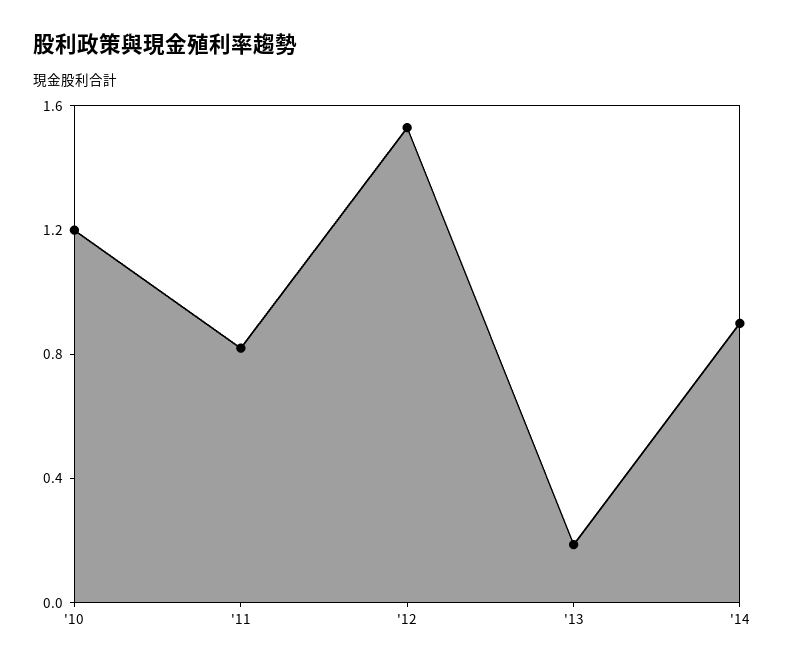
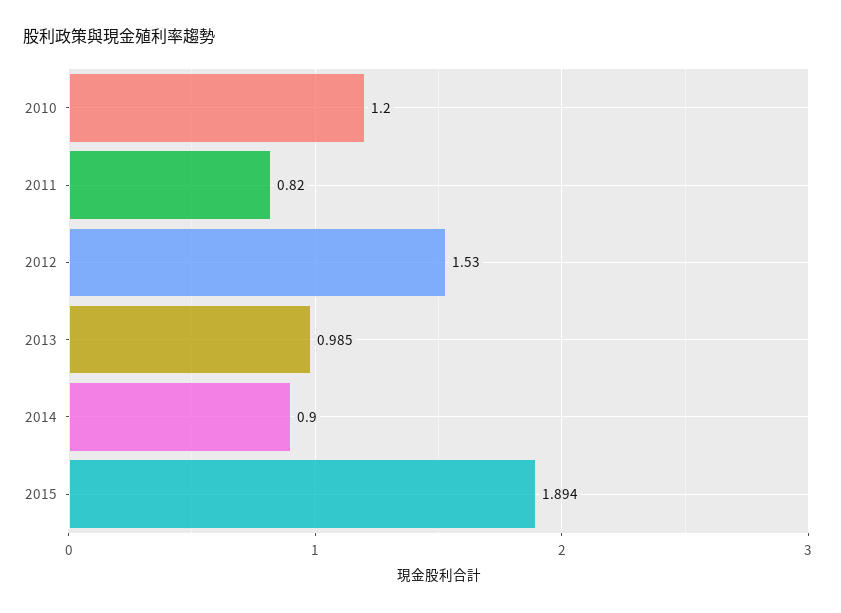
'13: 0.2 -> 0.985
2015: none -> 1.894

